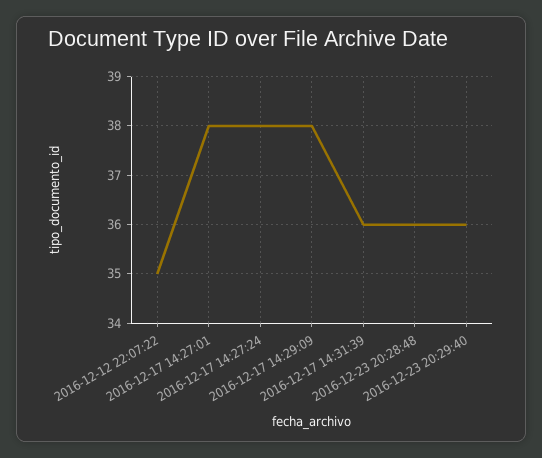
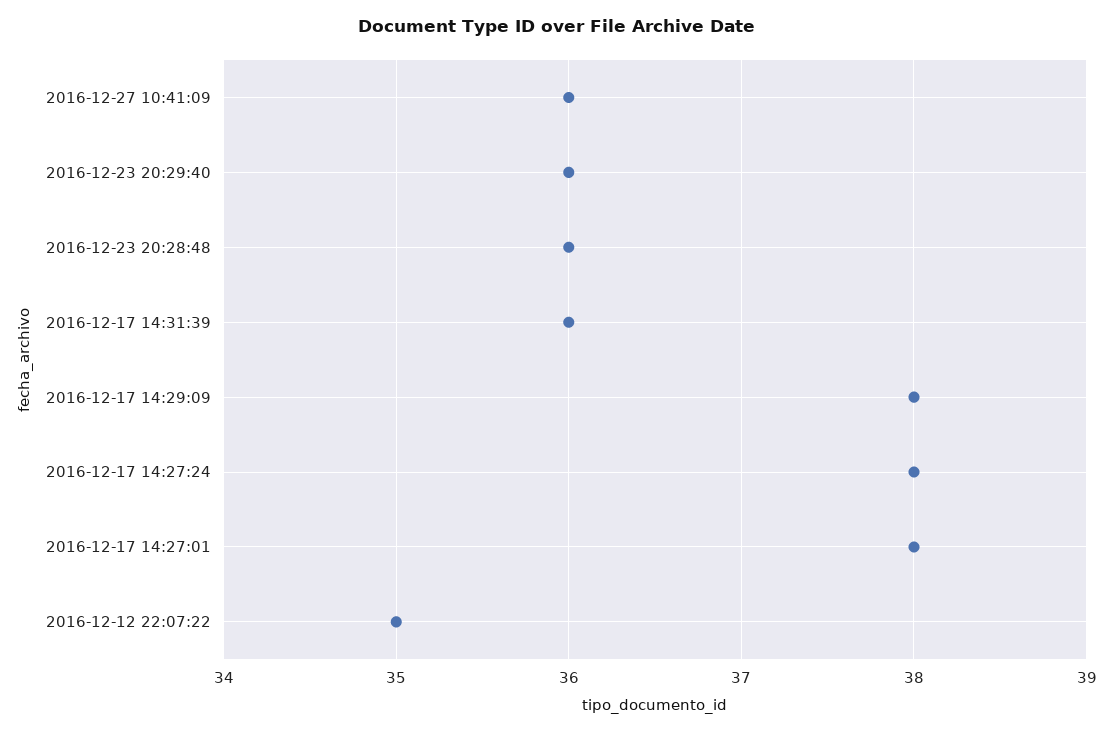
2016-12-27 10:41:09: none -> 36

